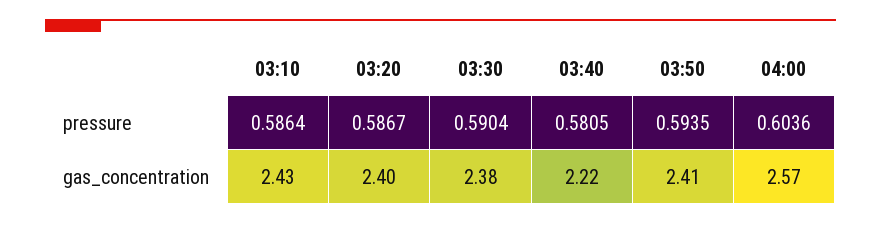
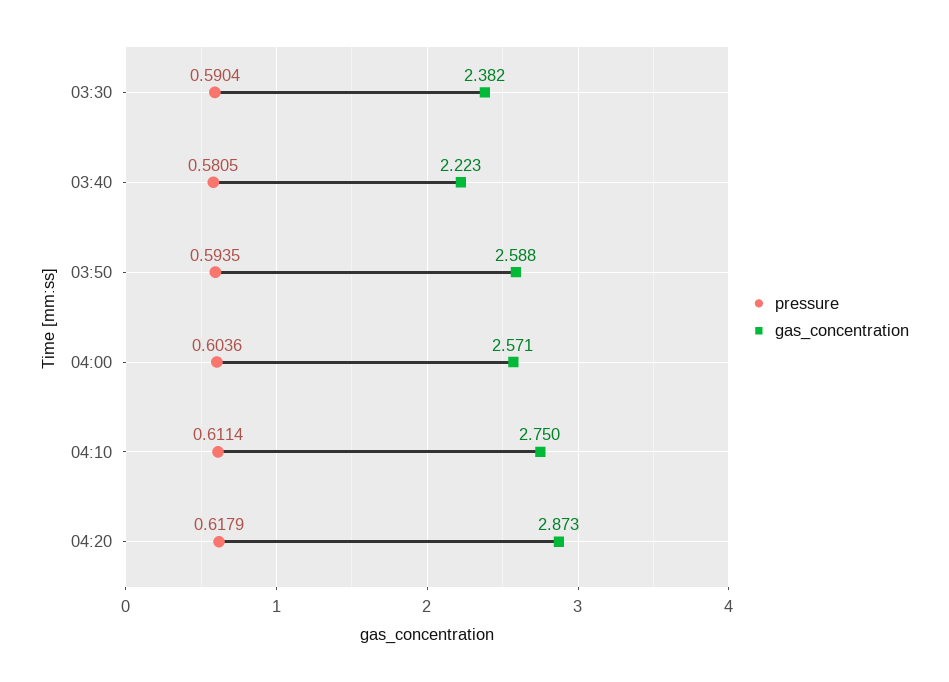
pressure, 03:10: 0.5864 -> none
pressure, 03:20: 0.5867 -> none
gas_concentration, 03:10: 2.43 -> none
gas_concentration, 03:20: 2.4 -> none
gas_concentration, 03:50: 2.41 -> 2.588
pressure, 04:10: none -> 0.6114
gas_concentration, 04:10: none -> 2.75
pressure, 04:20: none -> 0.6179
gas_concentration, 04:20: none -> 2.873

